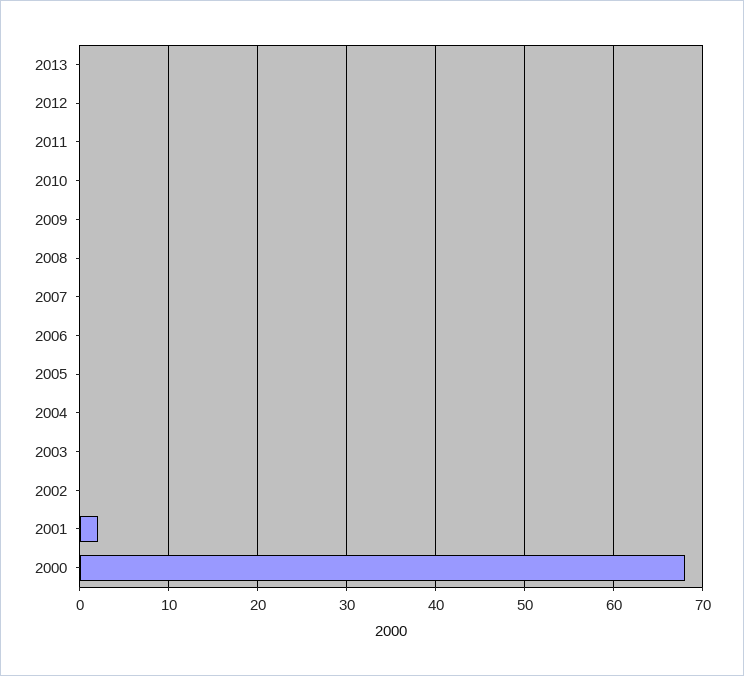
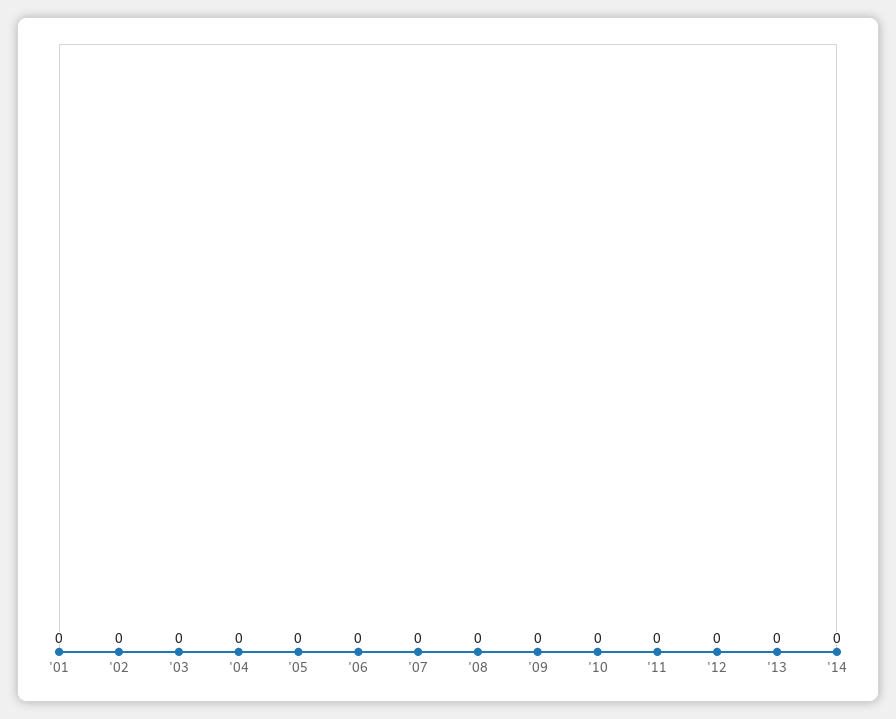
2001: 2 -> 0
2000: 68 -> none
'14: none -> 0

